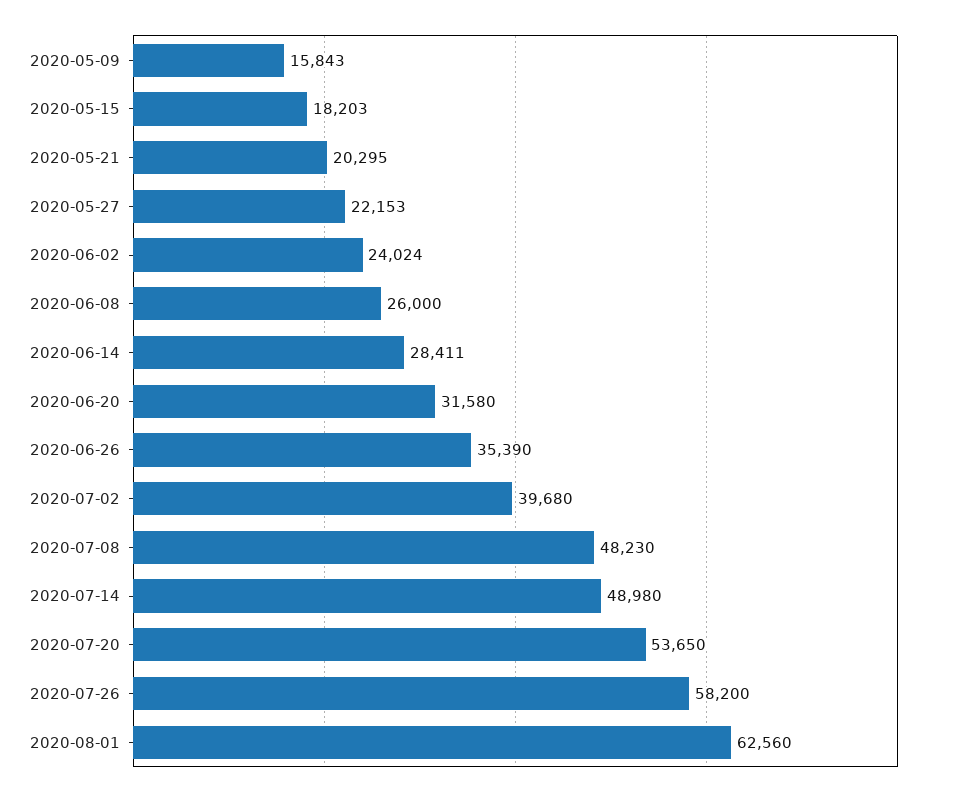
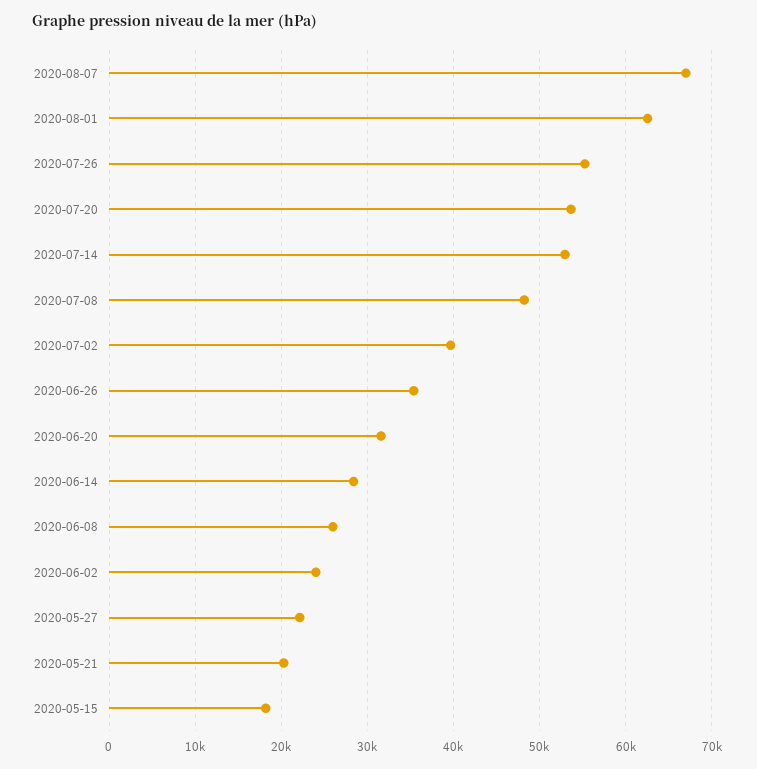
2020-05-09: 15843 -> none
2020-07-14: 48980 -> 53000
2020-07-26: 58200 -> 55000
2020-08-07: none -> 67000

